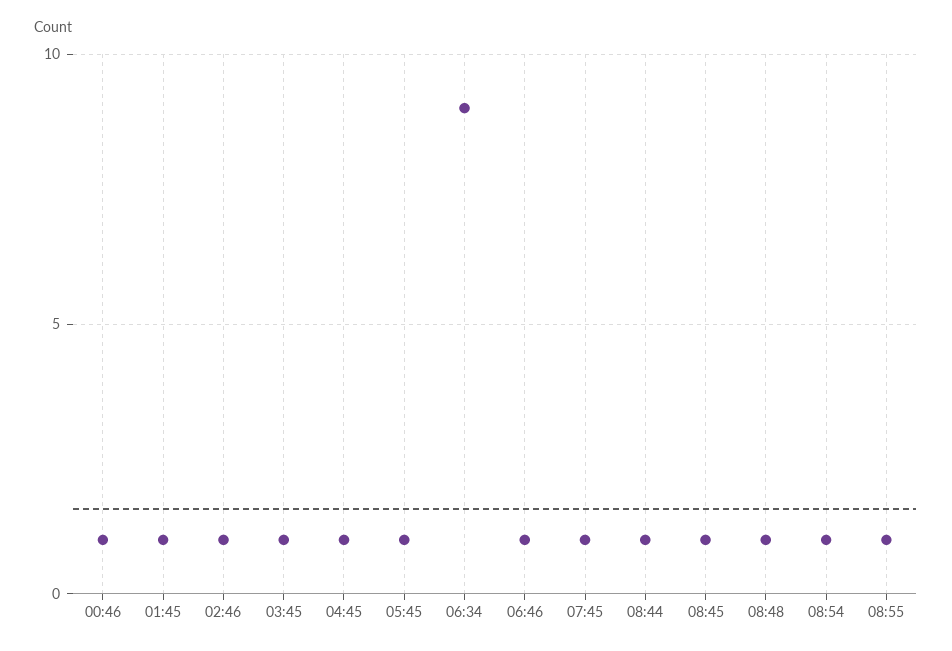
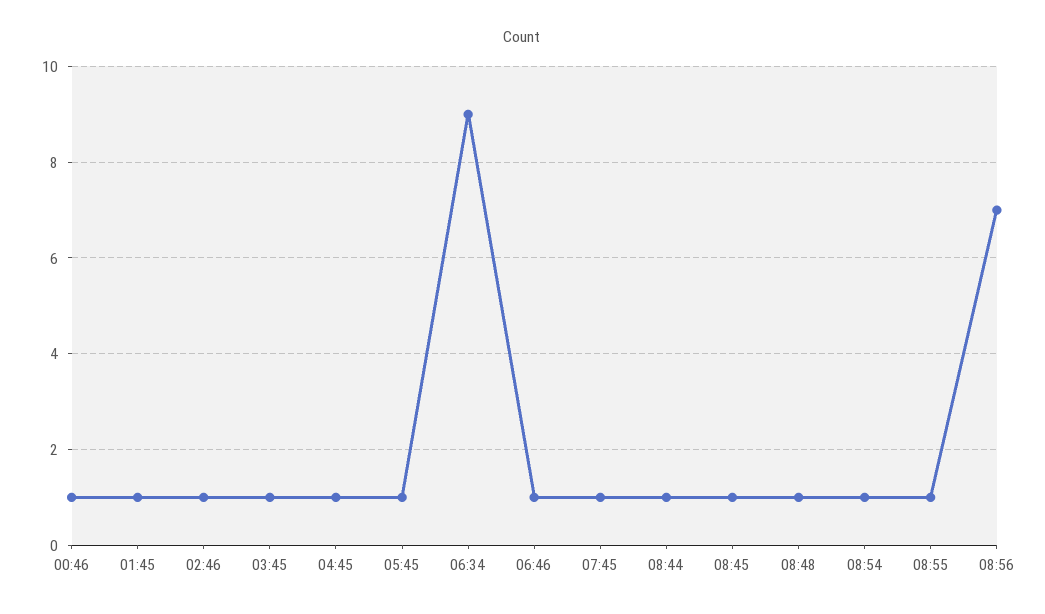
08:56: none -> 7

